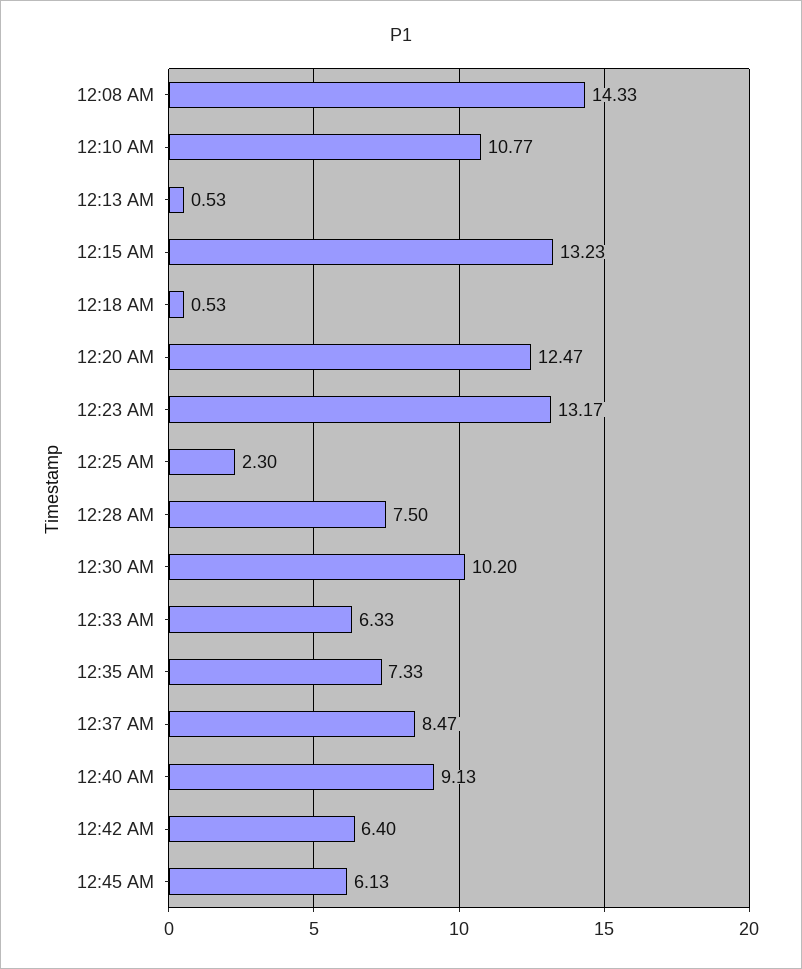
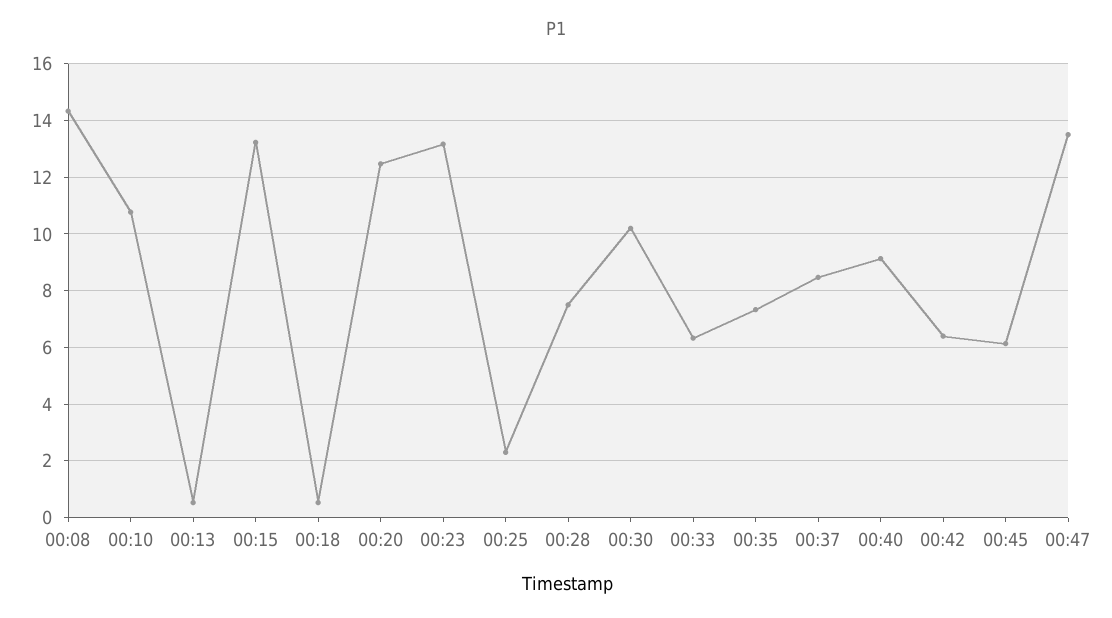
00:47: none -> 13.5

